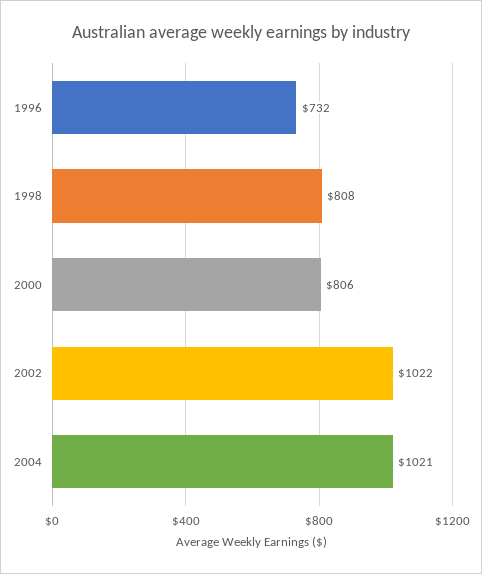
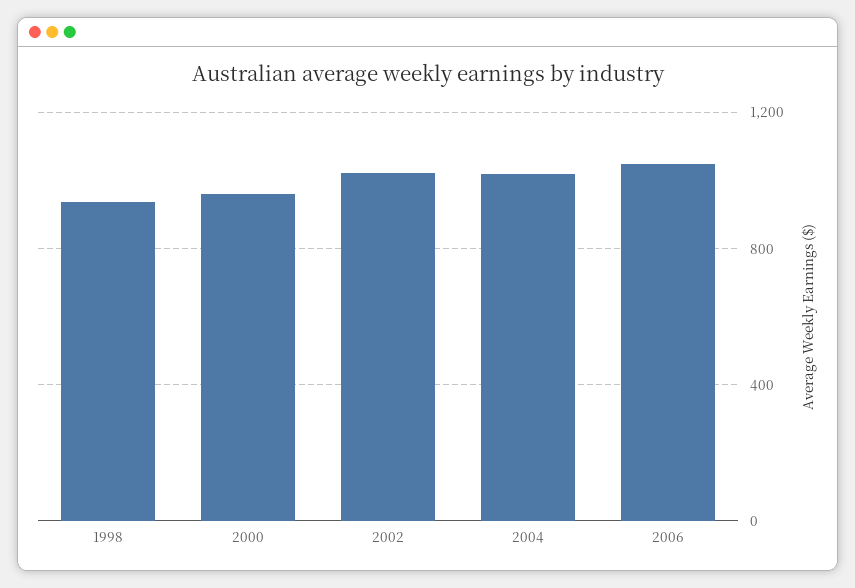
1996: 732 -> none
1998: 808 -> 950
2000: 806 -> 950
2006: none -> 1050

